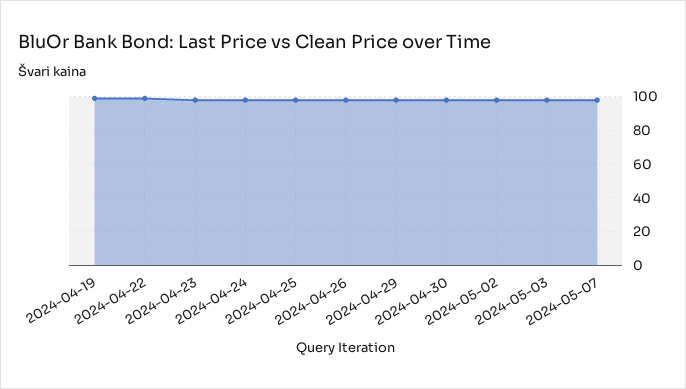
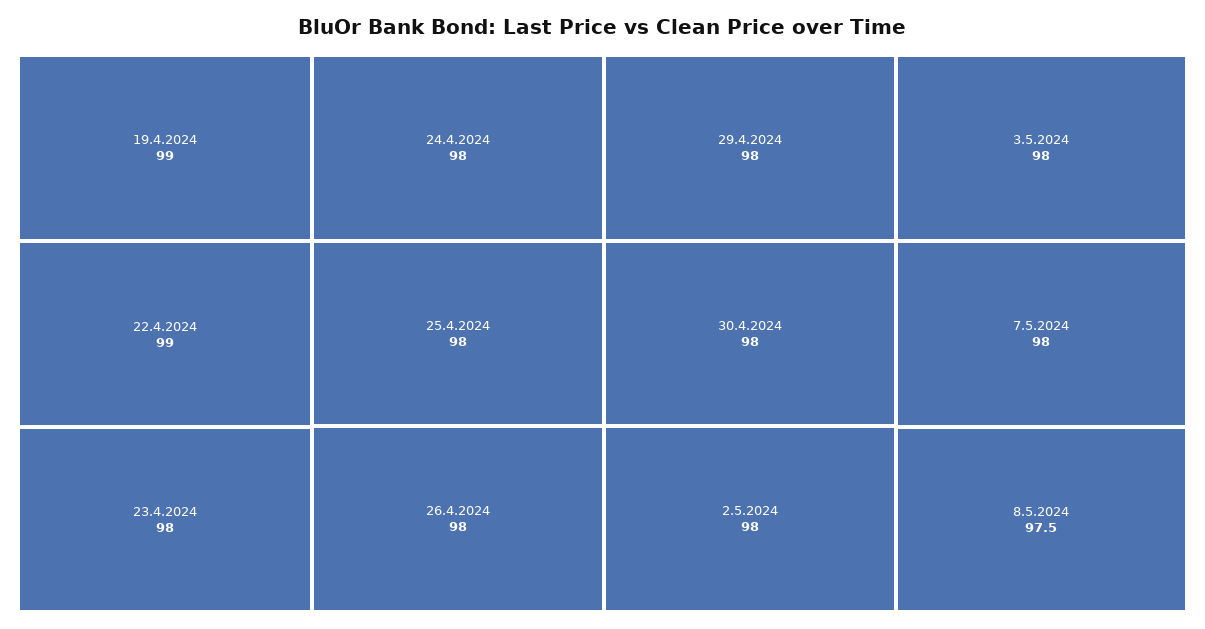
8.5.2024: none -> 97.5

